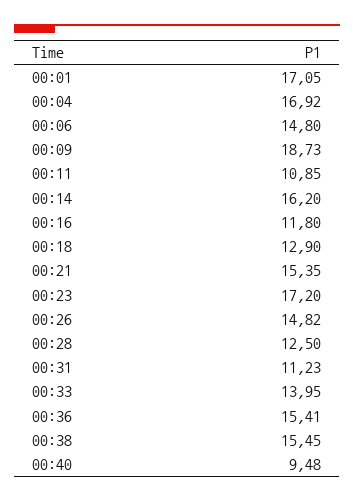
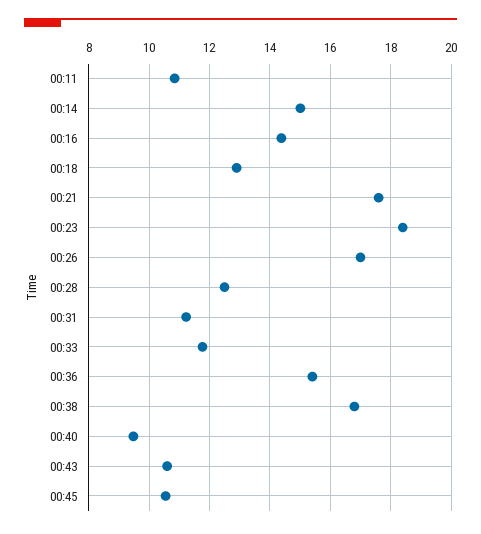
00:01: 17.05 -> none
00:04: 16.92 -> none
00:06: 14.8 -> none
00:09: 18.73 -> none
00:14: 16.2 -> 15
00:16: 11.8 -> 14.4
00:21: 15.35 -> 17.6
00:23: 17.2 -> 18.4
00:26: 14.82 -> 17
00:33: 13.95 -> 11.8
00:38: 15.45 -> 16.8
00:43: none -> 10.6
00:45: none -> 10.6

